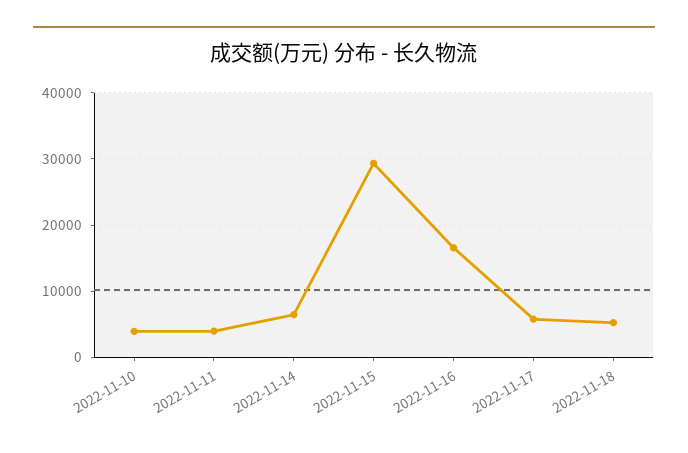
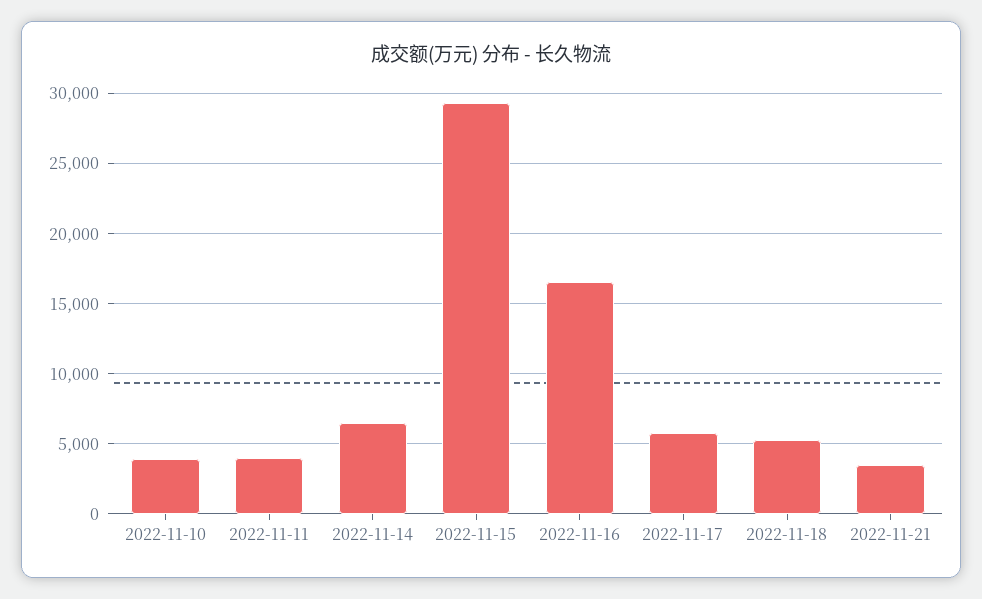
2022-11-21: none -> 3500

